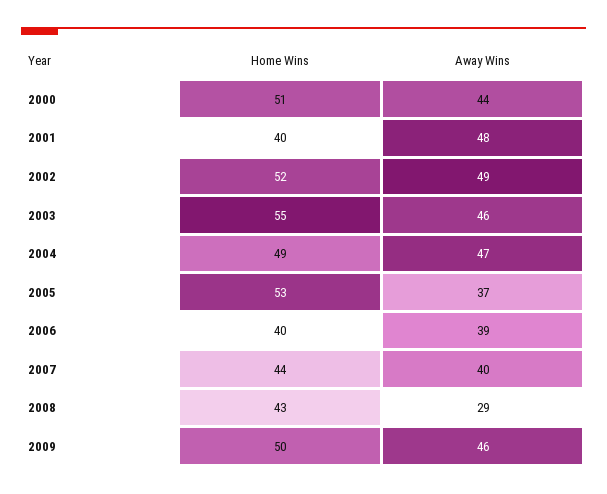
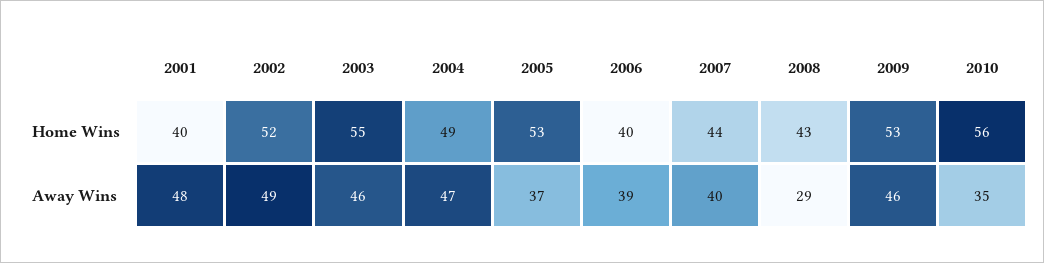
Home Wins, 2000: 51 -> none
Away Wins, 2000: 44 -> none
Home Wins, 2009: 50 -> 53
Home Wins, 2010: none -> 56
Away Wins, 2010: none -> 35

